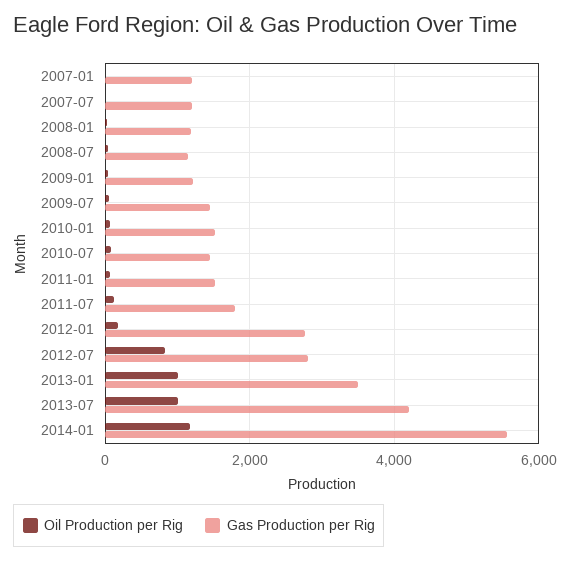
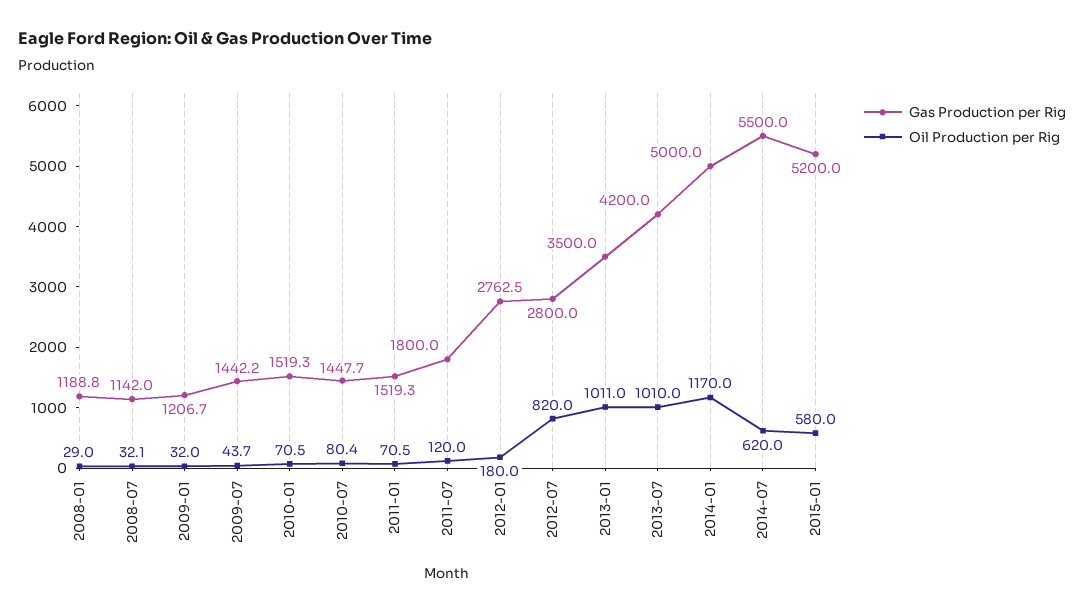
Oil Production per Rig, 2007-01: 0 -> none
Gas Production per Rig, 2007-01: 1200 -> none
Oil Production per Rig, 2007-07: 0 -> none
Gas Production per Rig, 2007-07: 1200 -> none
Gas Production per Rig, 2014-01: 5600 -> 5000
Gas Production per Rig, 2014-07: none -> 5500
Oil Production per Rig, 2014-07: none -> 620
Gas Production per Rig, 2015-01: none -> 5200
Oil Production per Rig, 2015-01: none -> 580

